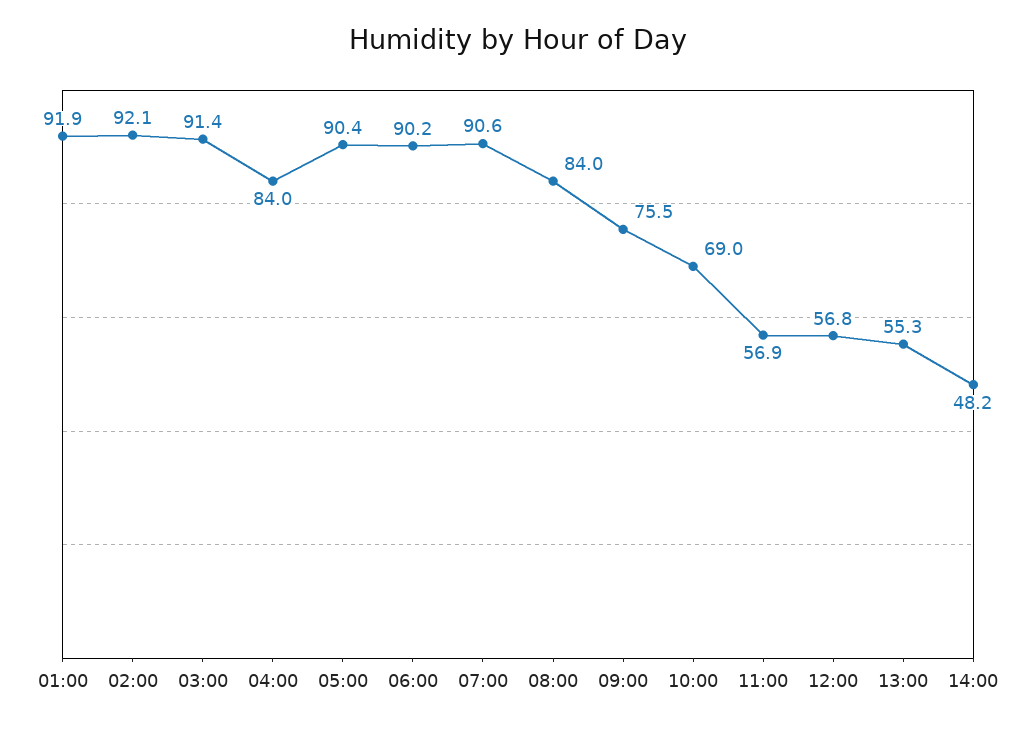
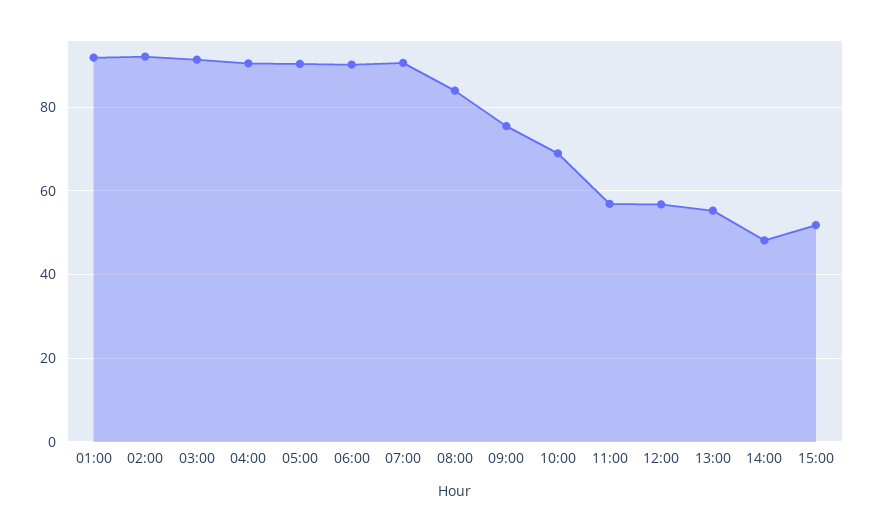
04:00: 84 -> 90
15:00: none -> 52

